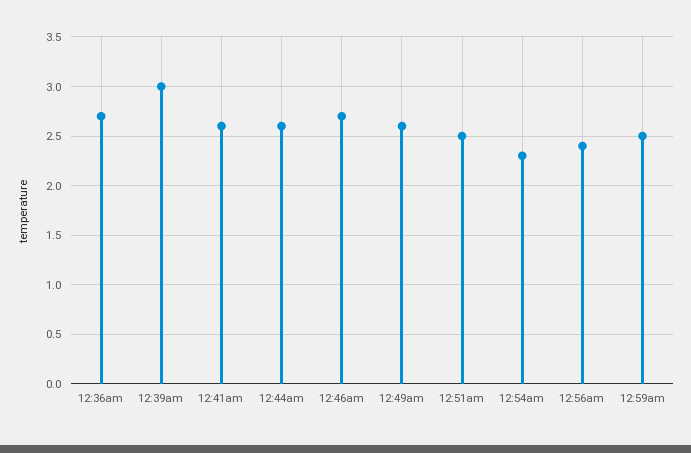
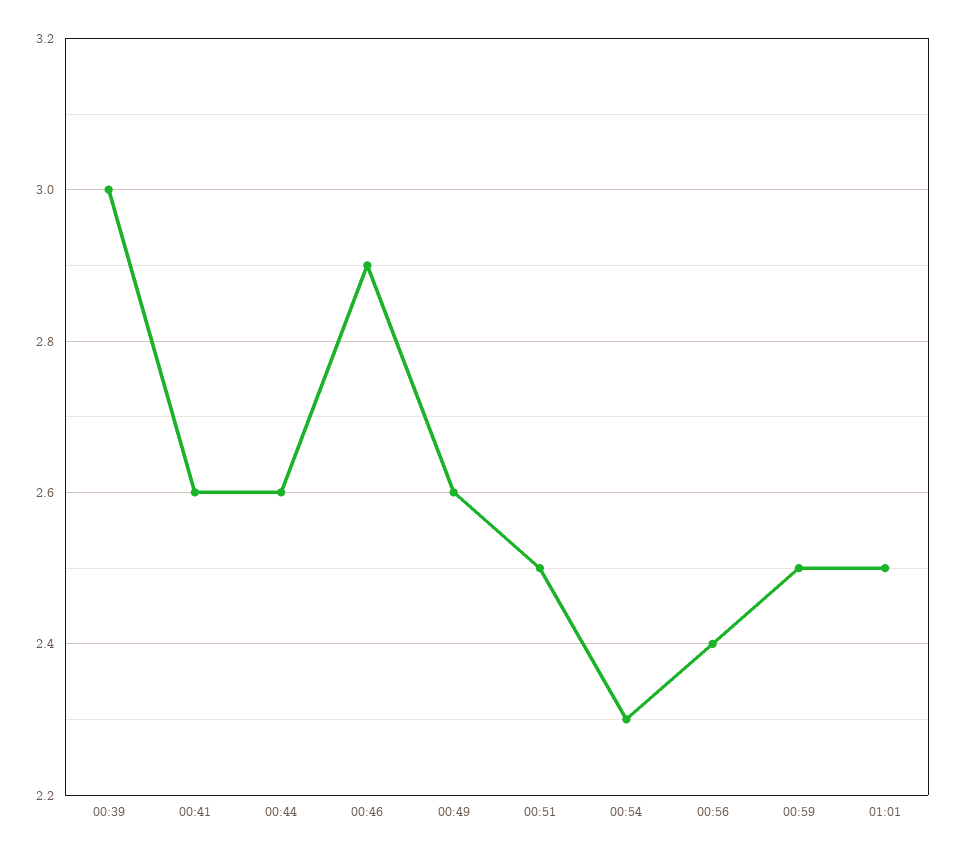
12:36am: 2.7 -> none
12:46am: 2.7 -> 2.9
01:01: none -> 2.5

